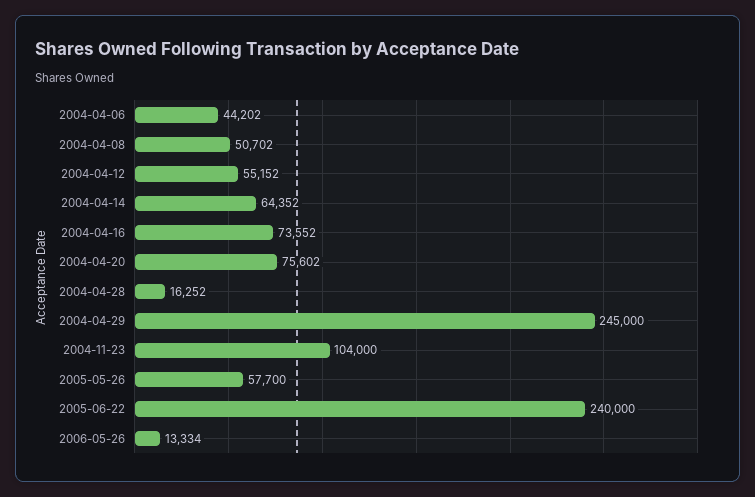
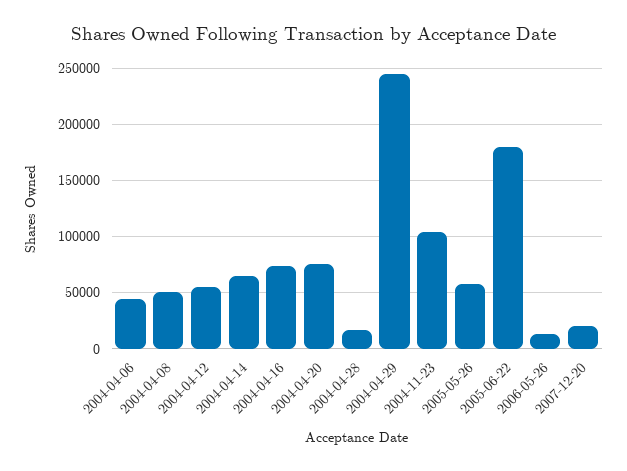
2005-06-22: 240000 -> 180000
2007-12-20: none -> 20000

